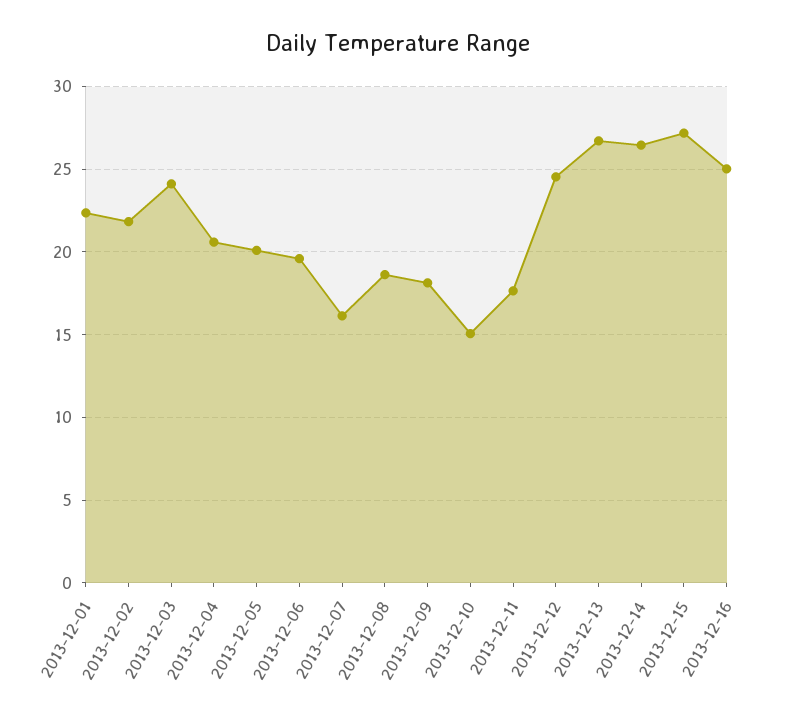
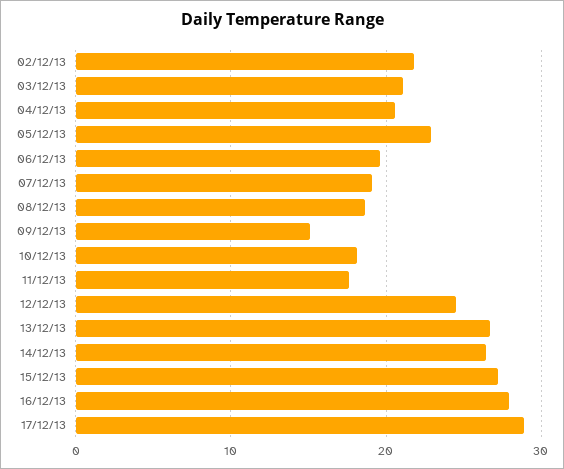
2013-12-01: 22.5 -> none
2013-12-03: 24 -> 21
2013-12-05: 20 -> 23
2013-12-07: 16 -> 19
2013-12-09: 18 -> 15
2013-12-10: 15 -> 18
2013-12-16: 25 -> 28
17/12/13: none -> 29

